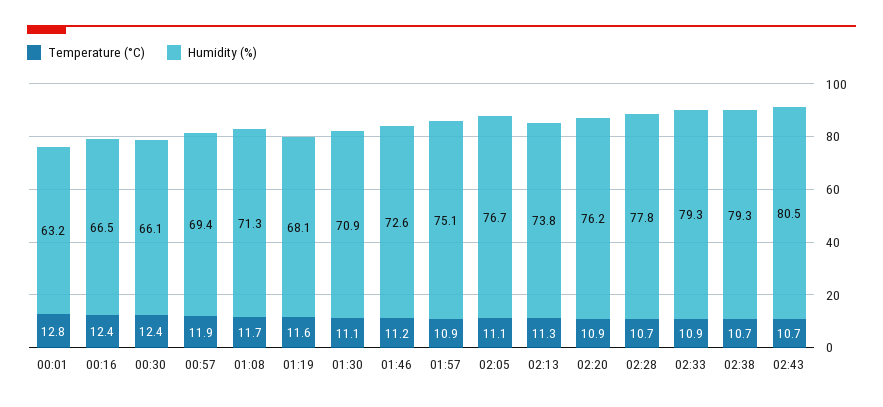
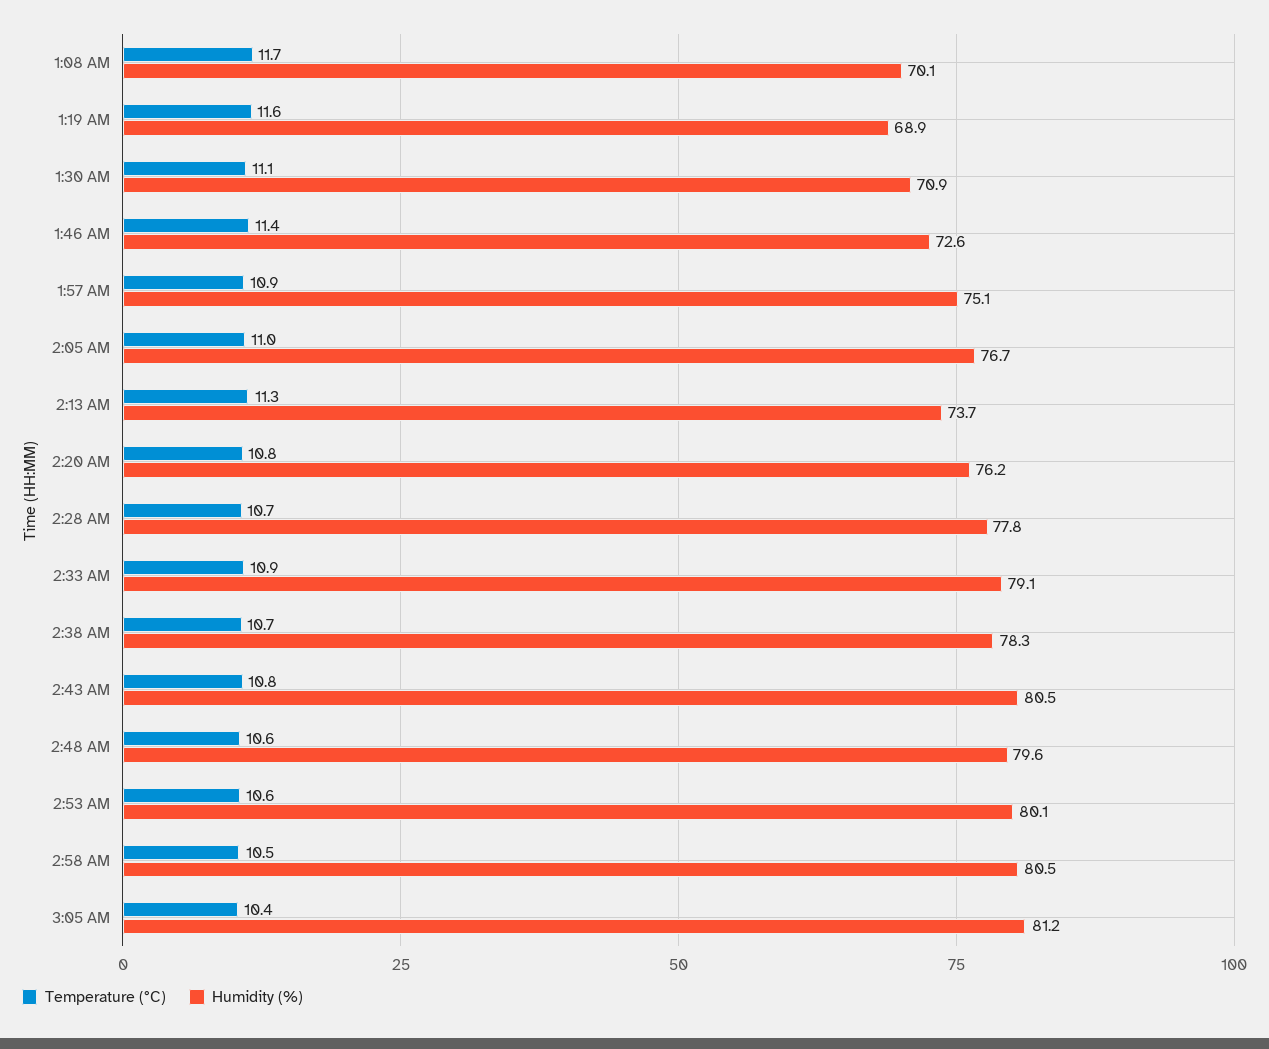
Temperature (°C), 00:01: 12.8 -> none
Humidity (%), 00:01: 63.2 -> none
Temperature (°C), 00:16: 12.4 -> none
Humidity (%), 00:16: 66.5 -> none
Temperature (°C), 00:30: 12.4 -> none
Humidity (%), 00:30: 66.1 -> none
Temperature (°C), 00:57: 11.9 -> none
Humidity (%), 00:57: 69.4 -> none
Humidity (%), 01:08: 71.3 -> 70.1
Humidity (%), 01:19: 68.1 -> 68.9
Temperature (°C), 01:46: 11.2 -> 11.4
Temperature (°C), 02:05: 11.1 -> 11
Humidity (%), 02:13: 73.8 -> 73.7
Temperature (°C), 02:20: 10.9 -> 10.8
Humidity (%), 02:33: 79.3 -> 79.1
Humidity (%), 02:38: 79.3 -> 78.3
Temperature (°C), 02:43: 10.7 -> 10.8
Temperature (°C), 2:48 AM: none -> 10.6
Humidity (%), 2:48 AM: none -> 79.6
Temperature (°C), 2:53 AM: none -> 10.6
Humidity (%), 2:53 AM: none -> 80.1
Temperature (°C), 2:58 AM: none -> 10.5
Humidity (%), 2:58 AM: none -> 80.5
Temperature (°C), 3:05 AM: none -> 10.4
Humidity (%), 3:05 AM: none -> 81.2

